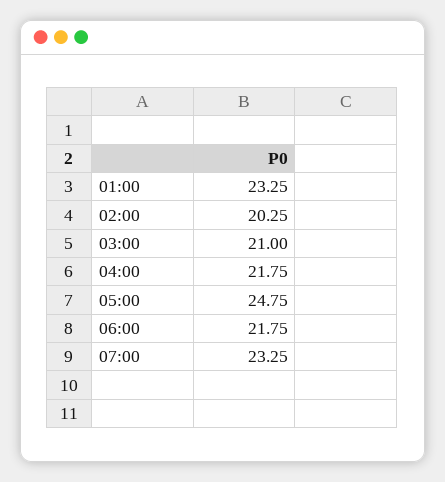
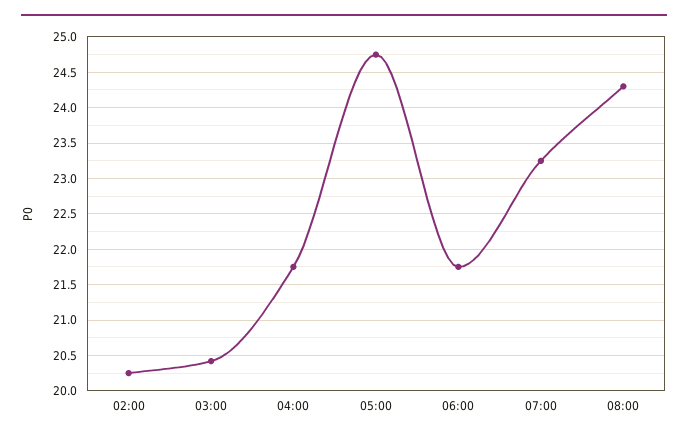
01:00: 23.25 -> none
03:00: 21 -> 20.4
08:00: none -> 24.3

